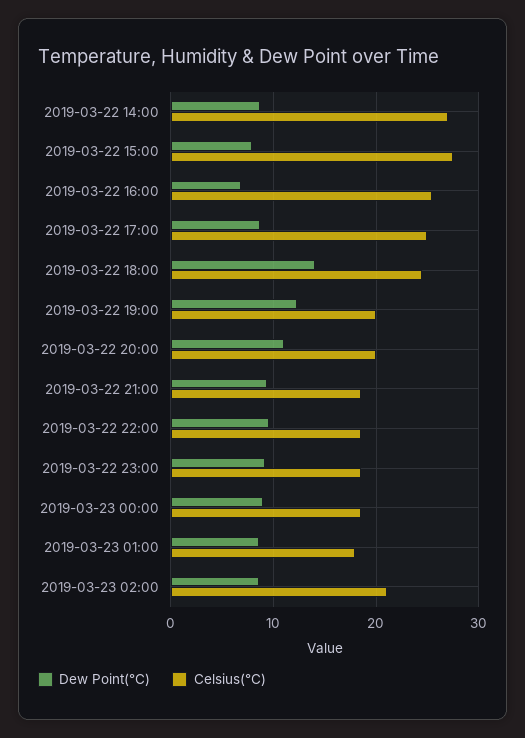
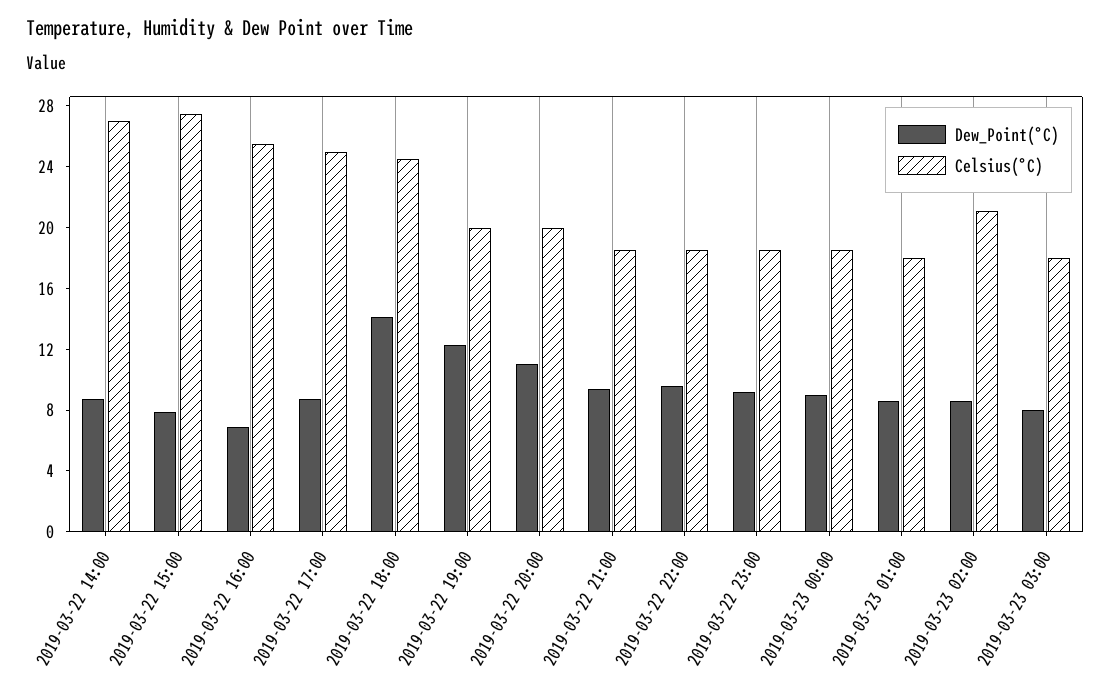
Dew Point(°C), 2019-03-23 03:00: none -> 8
Celsius(°C), 2019-03-23 03:00: none -> 18

